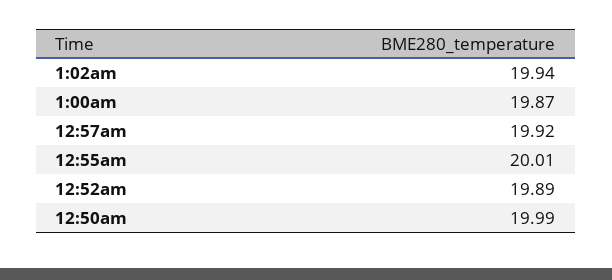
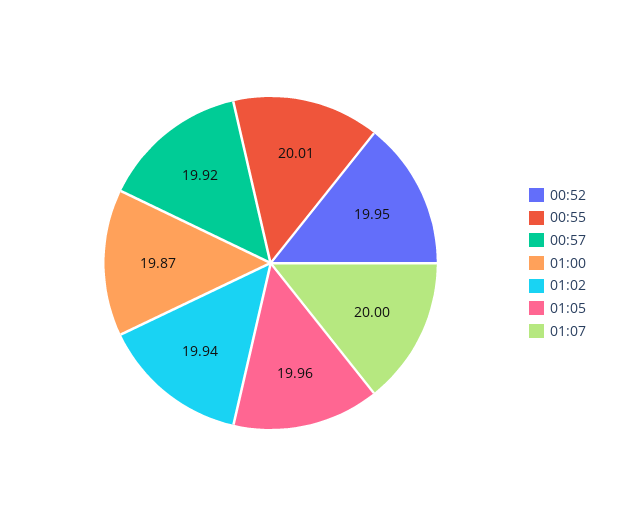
12:52am: 19.89 -> 19.95
12:50am: 19.99 -> none
01:05: none -> 19.96
01:07: none -> 20

